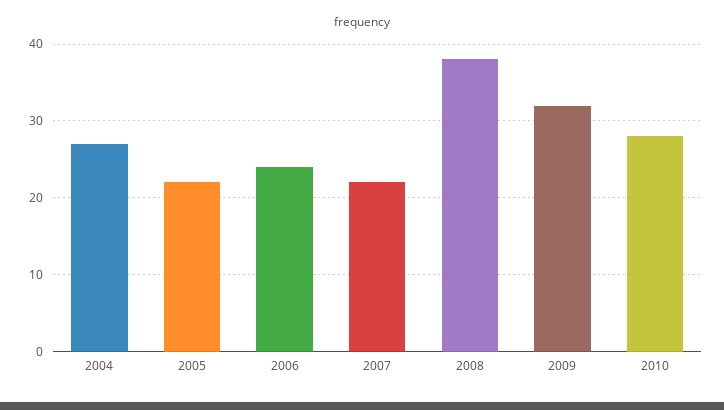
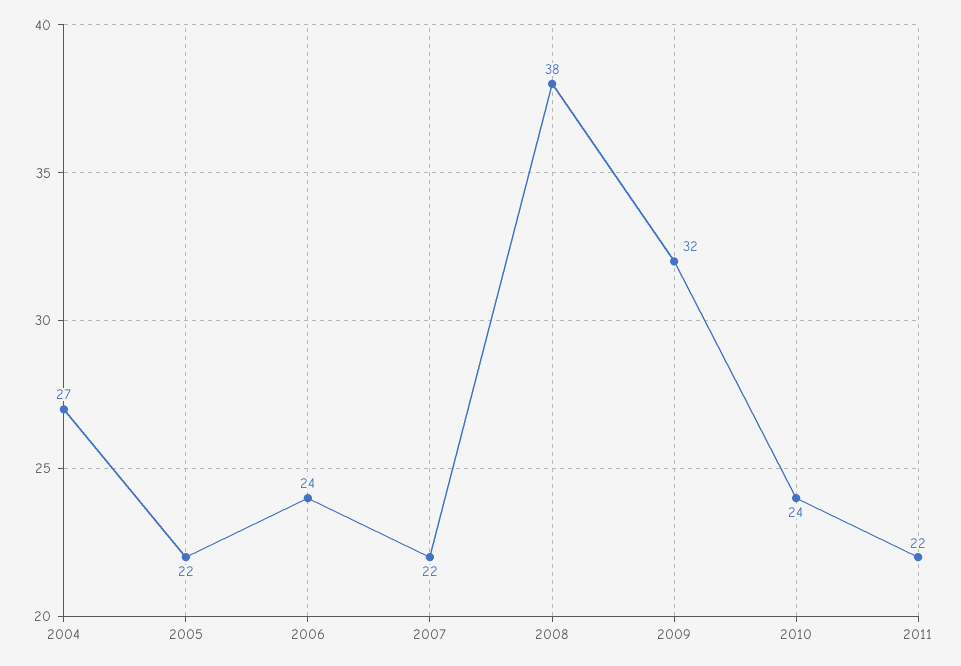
2010: 28 -> 24
2011: none -> 22

